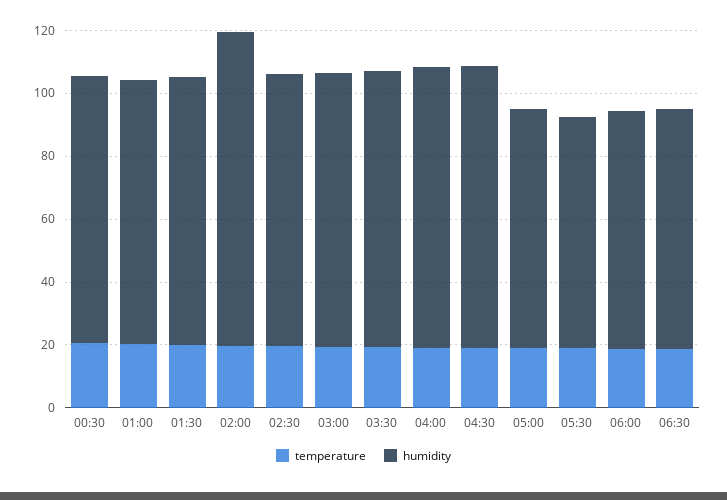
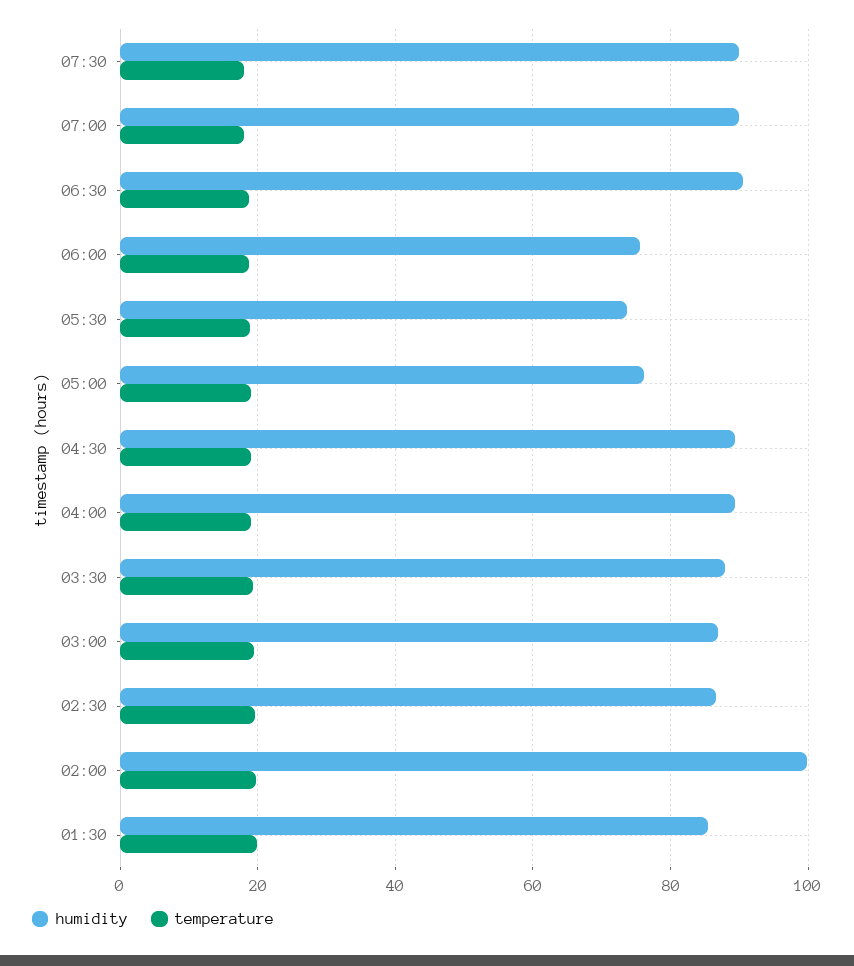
temperature, 00:30: 20 -> none
humidity, 00:30: 85 -> none
temperature, 01:00: 20 -> none
humidity, 01:00: 85 -> none
humidity, 06:30: 75 -> 90
humidity, 07:30: none -> 90
temperature, 07:30: none -> 18
humidity, 07:00: none -> 90
temperature, 07:00: none -> 18

